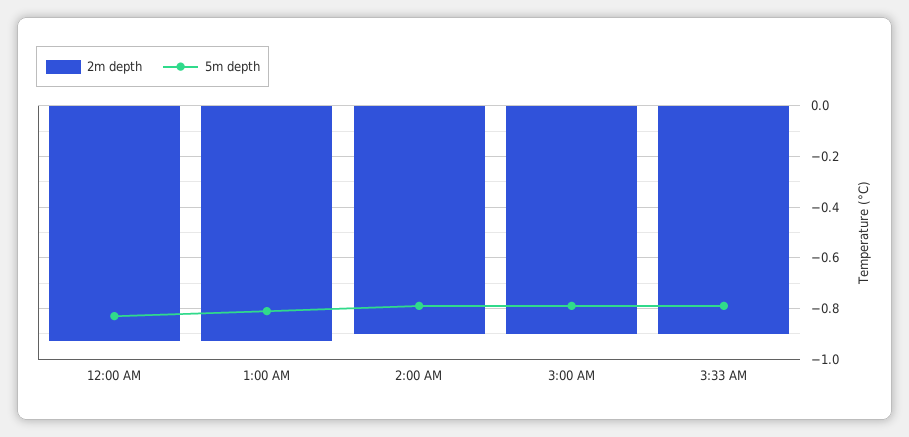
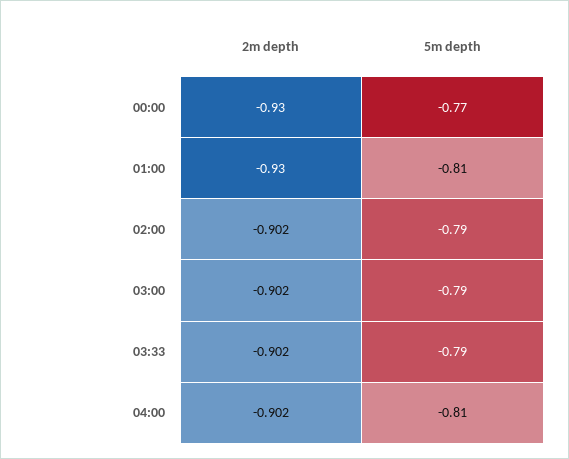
5m depth, 12:00 AM: -0.825 -> -0.77
2m depth, 04:00: none -> -0.902
5m depth, 04:00: none -> -0.81

